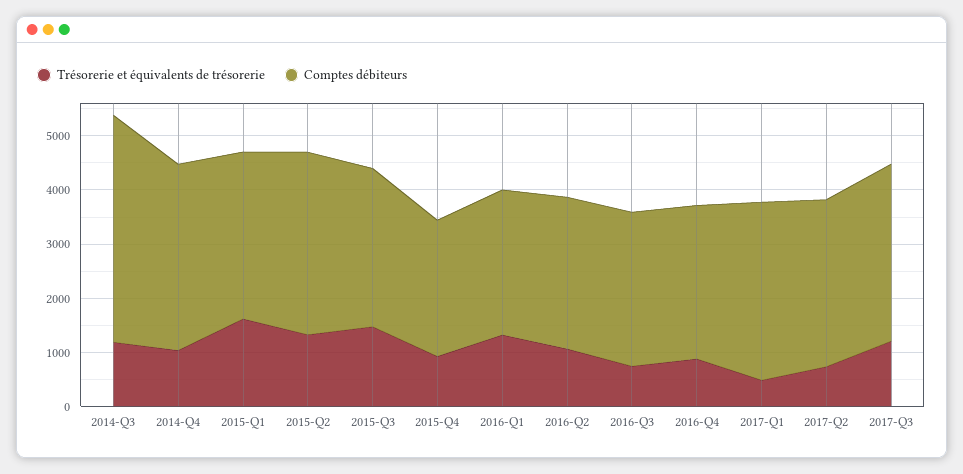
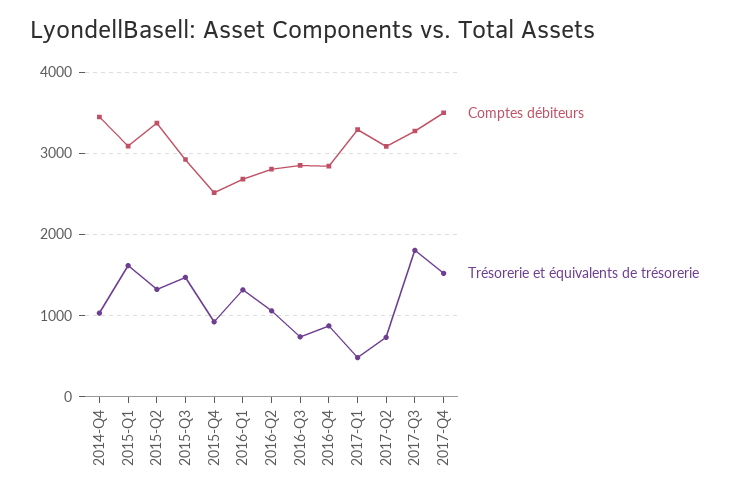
Trésorerie et équivalents de trésorerie, 2014-Q3: 1200 -> none
Comptes débiteurs, 2014-Q3: 4200 -> none
Trésorerie et équivalents de trésorerie, 2017-Q3: 1200 -> 1800
Comptes débiteurs, 2017-Q4: none -> 3500
Trésorerie et équivalents de trésorerie, 2017-Q4: none -> 1500

